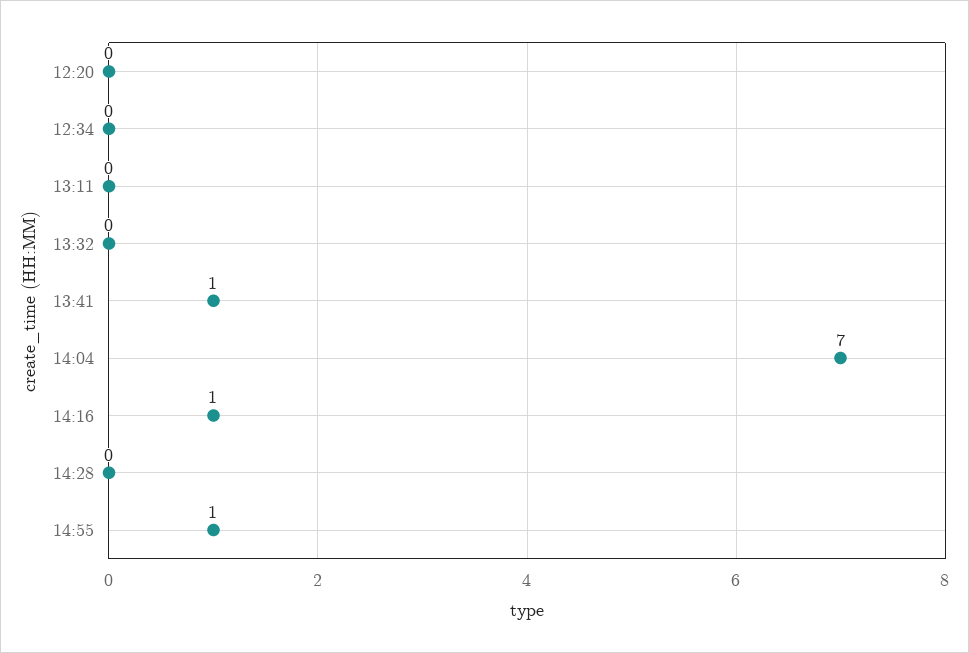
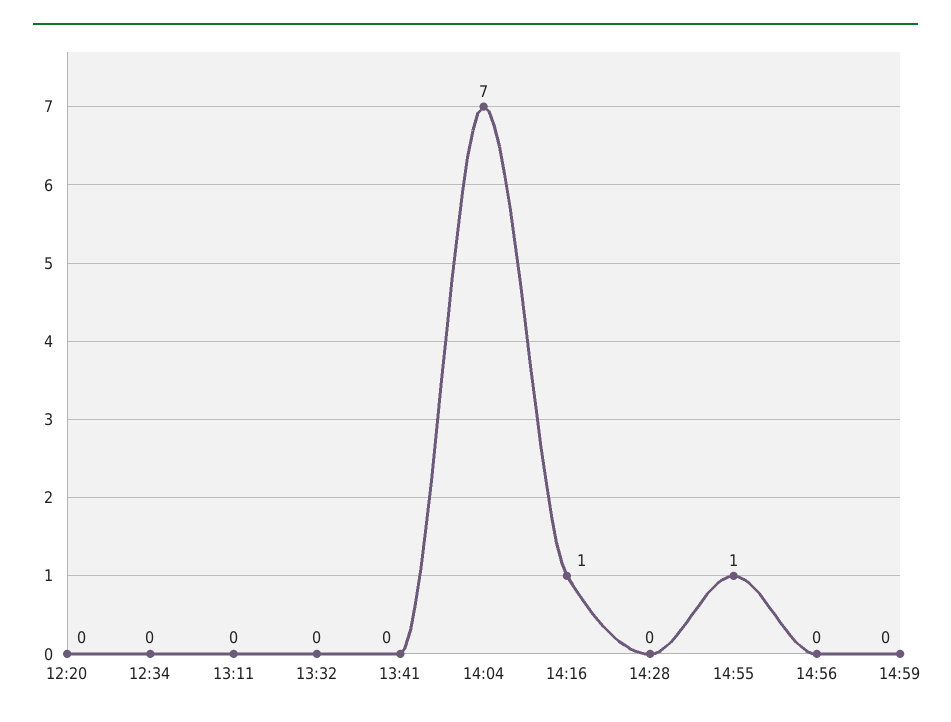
13:41: 1 -> 0
14:56: none -> 0
14:59: none -> 0

